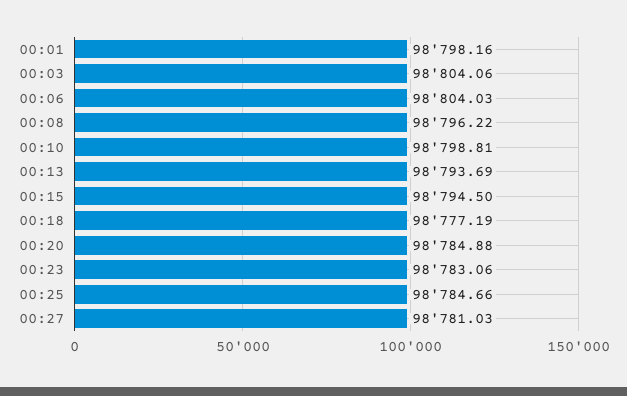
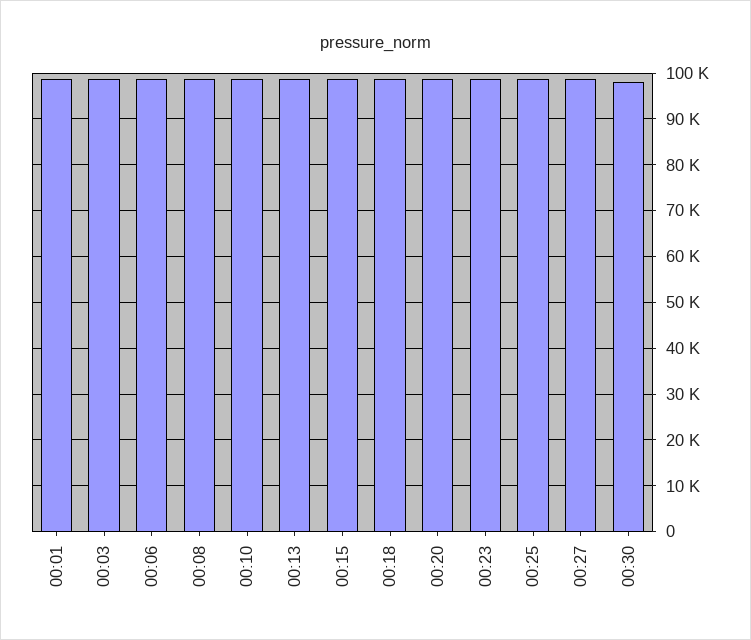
00:30: none -> 98000

